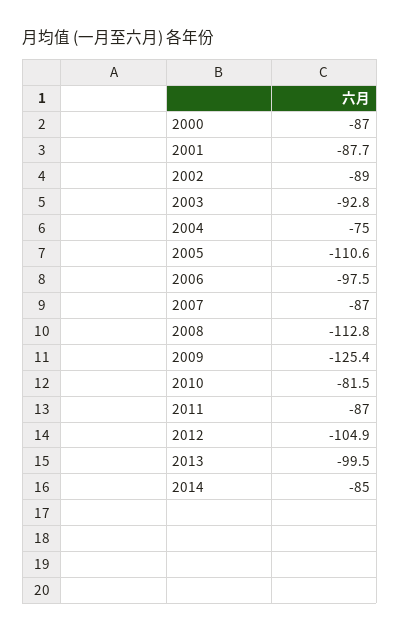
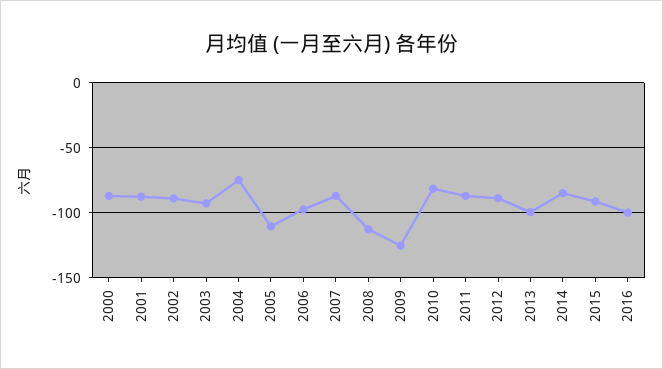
2012: -104.9 -> -90
2015: none -> -90
2016: none -> -100

